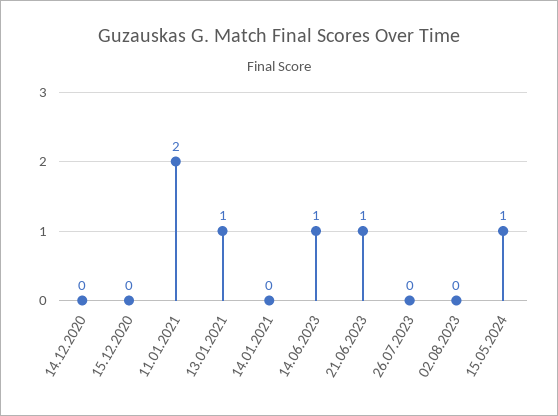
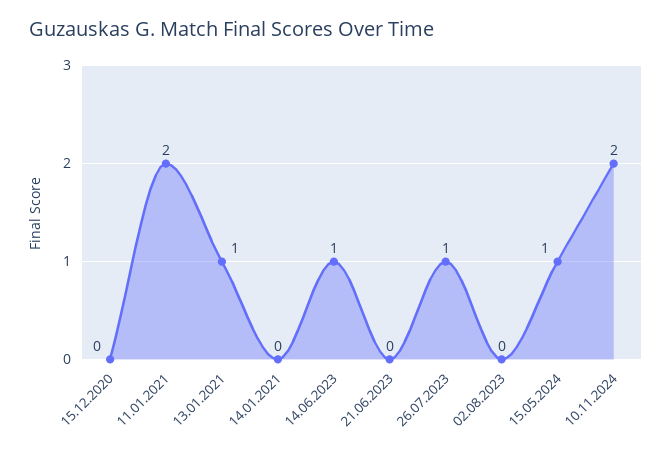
14.12.2020: 0 -> none
21.06.2023: 1 -> 0
26.07.2023: 0 -> 1
10.11.2024: none -> 2

